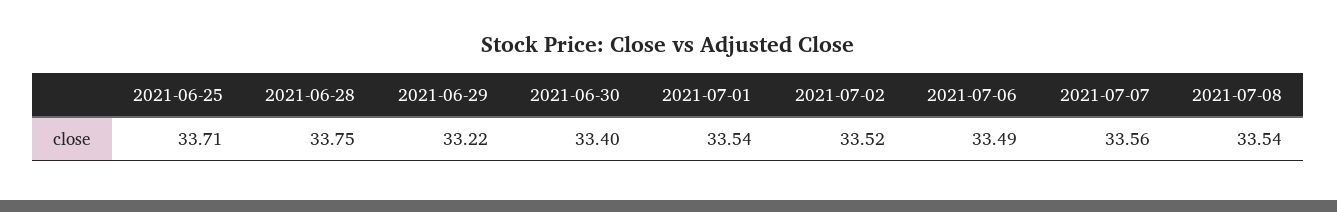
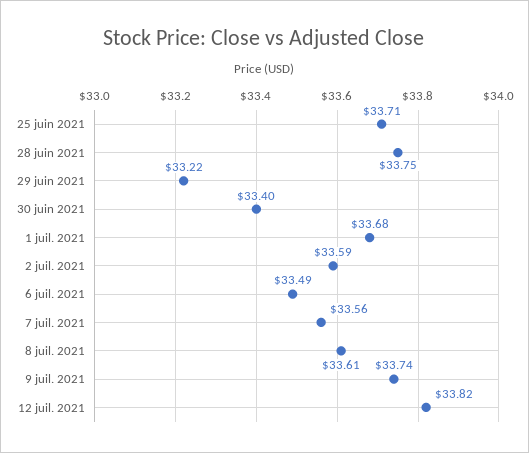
2021-07-01: 33.54 -> 33.68
2021-07-02: 33.52 -> 33.59
2021-07-08: 33.54 -> 33.61
9 juil. 2021: none -> 33.74
12 juil. 2021: none -> 33.82

